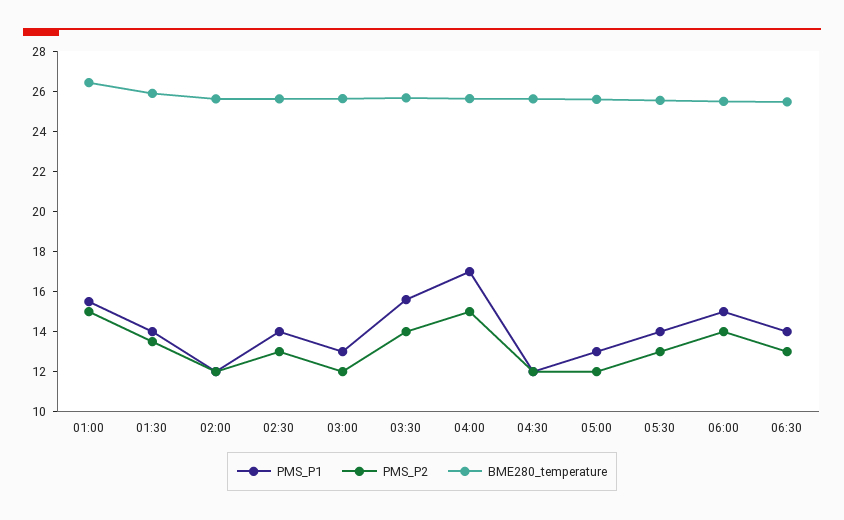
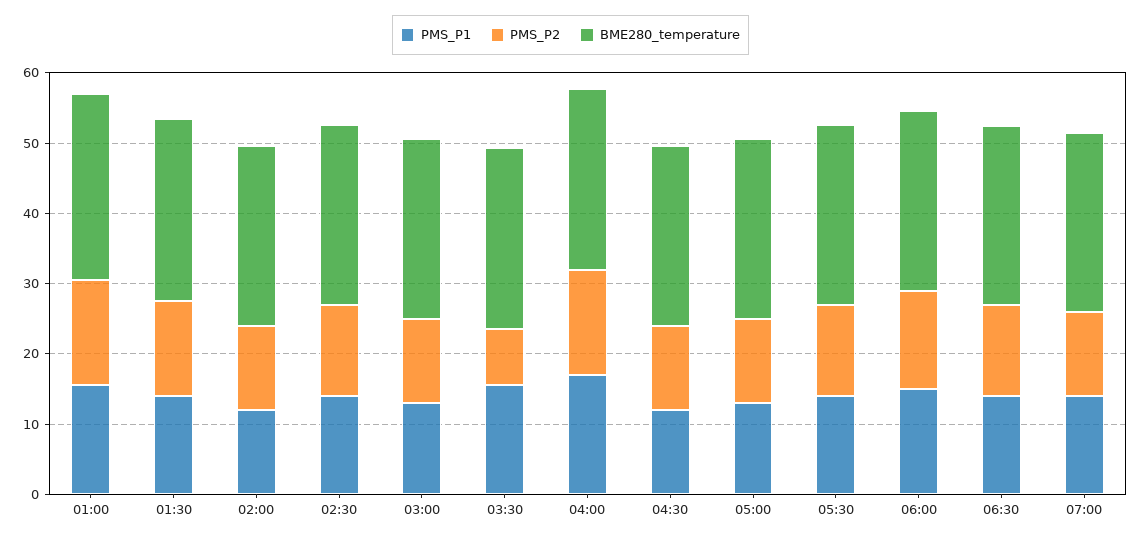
PMS_P2, 03:30: 14 -> 8
PMS_P1, 07:00: none -> 14
PMS_P2, 07:00: none -> 12
BME280_temperature, 07:00: none -> 26

